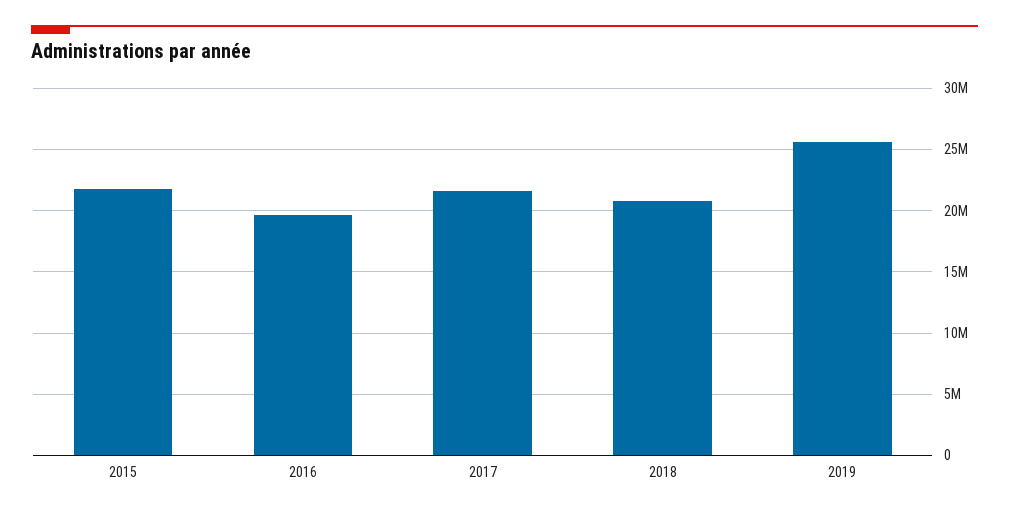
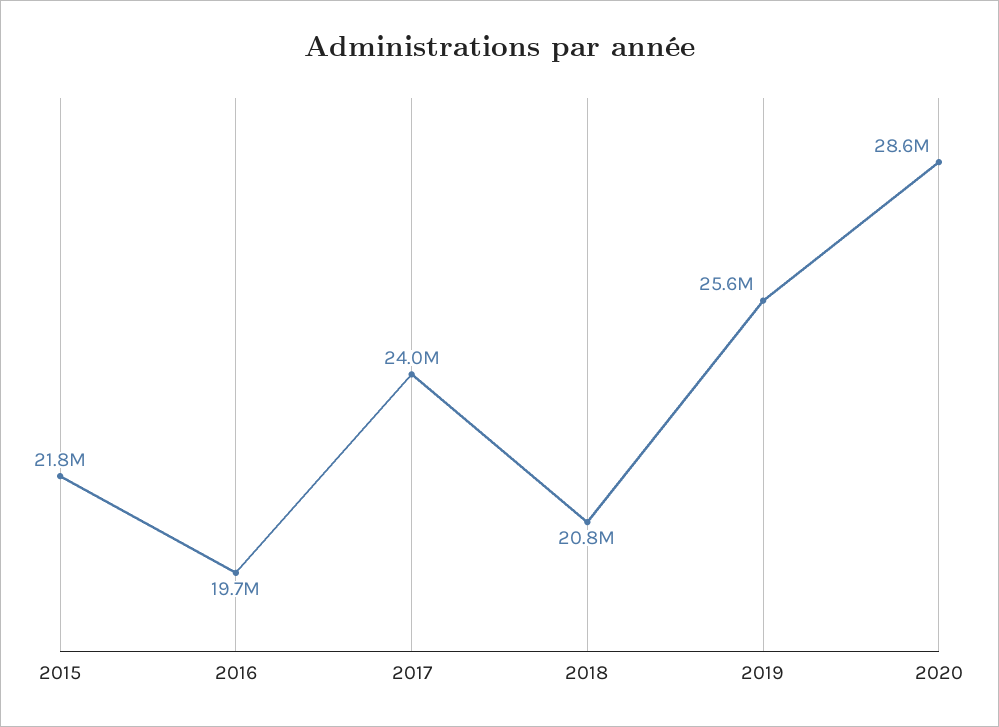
2017: 21500000 -> 24000000
2020: none -> 28600000

